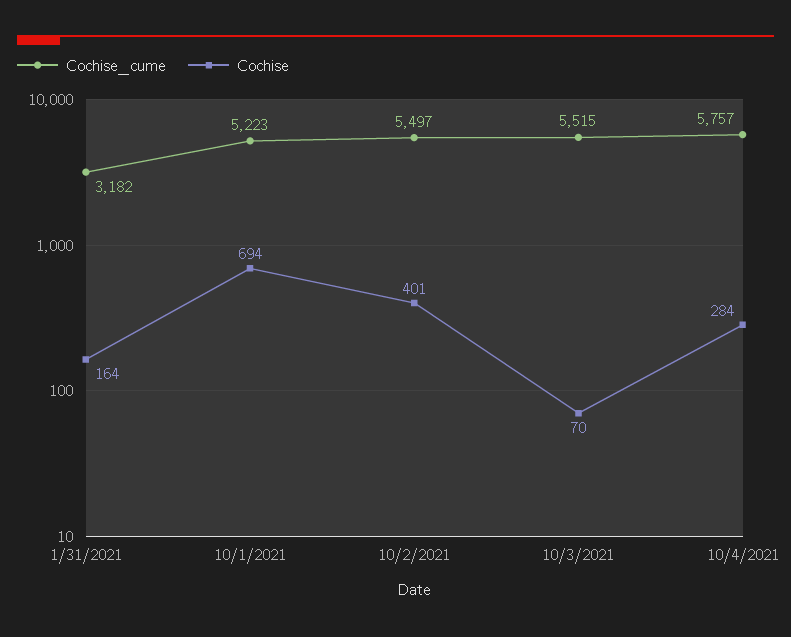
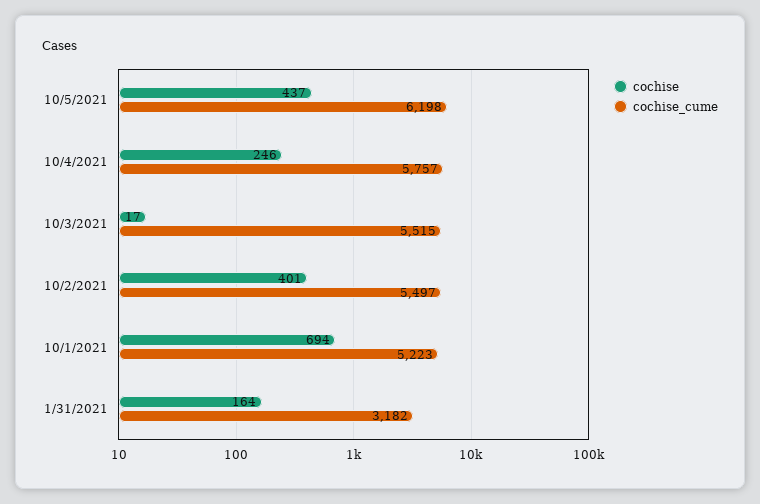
Cochise, 10/3/2021: 70 -> 17
Cochise, 10/4/2021: 284 -> 246
Cochise, 10/5/2021: none -> 437
Cochise_cume, 10/5/2021: none -> 6198

